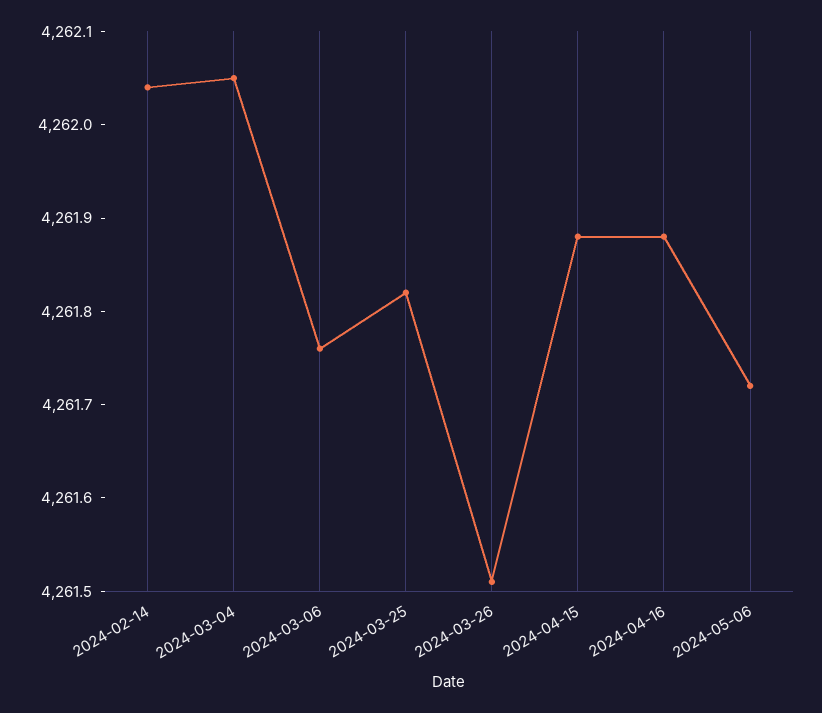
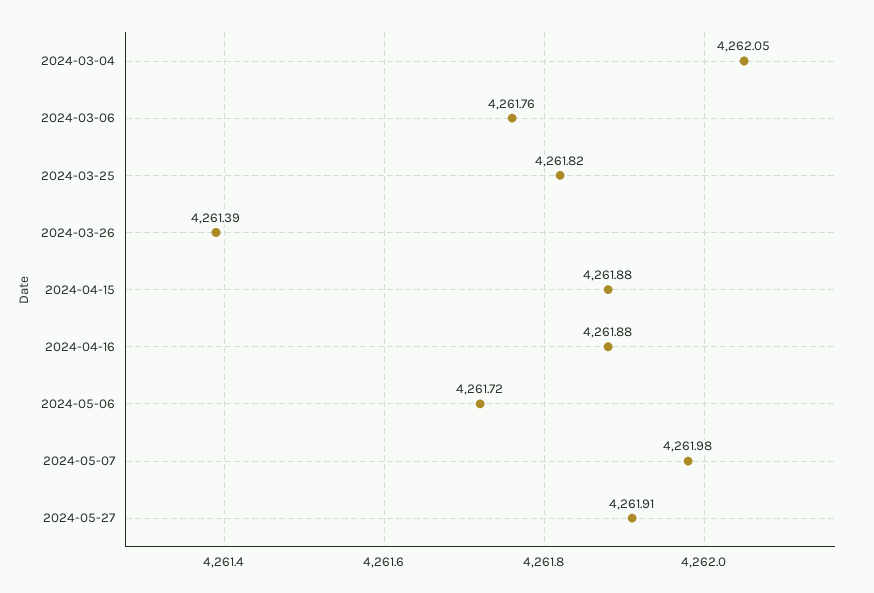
2024-02-14: 4262.04 -> none
2024-03-26: 4261.51 -> 4261.39
2024-05-07: none -> 4261.98
2024-05-27: none -> 4261.91

